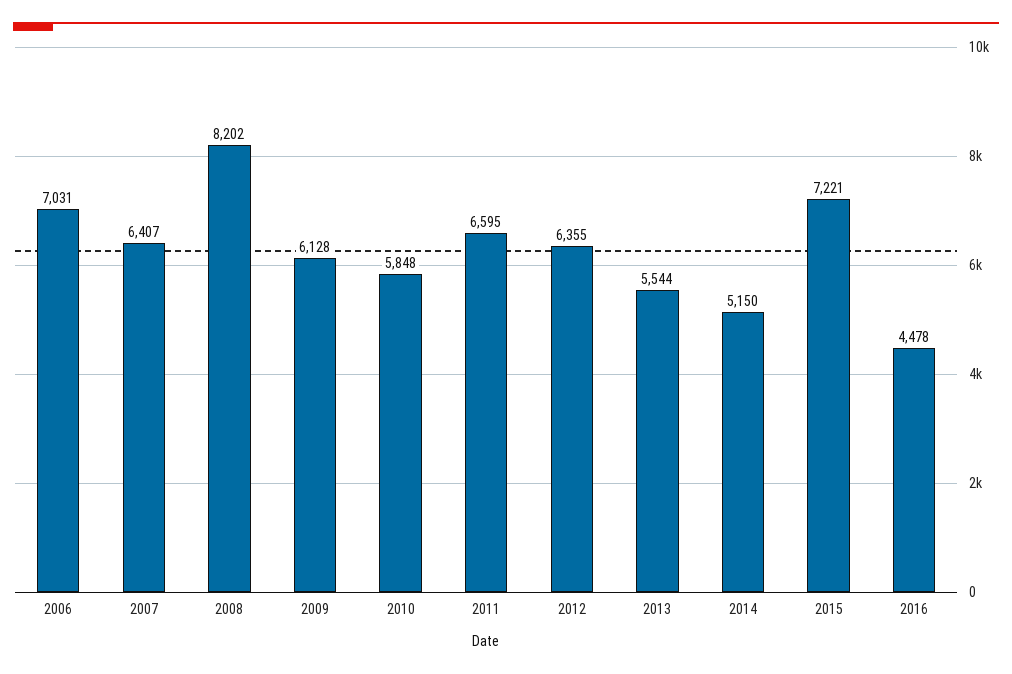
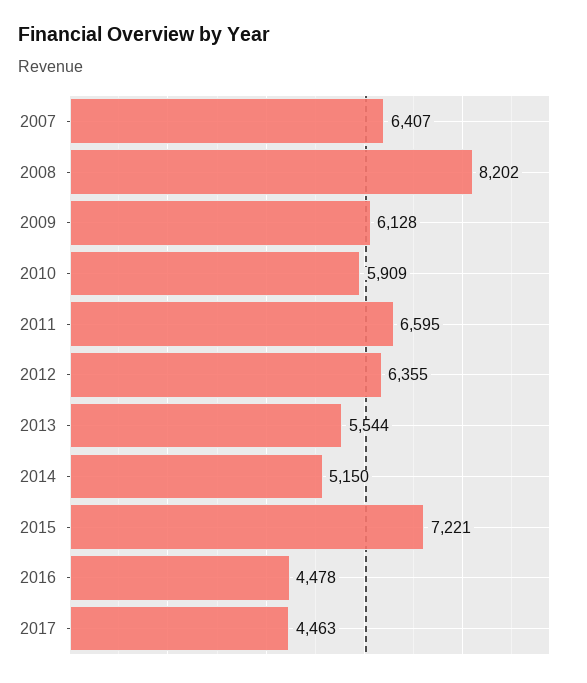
2006: 7031 -> none
2010: 5848 -> 5909
2017: none -> 4463

